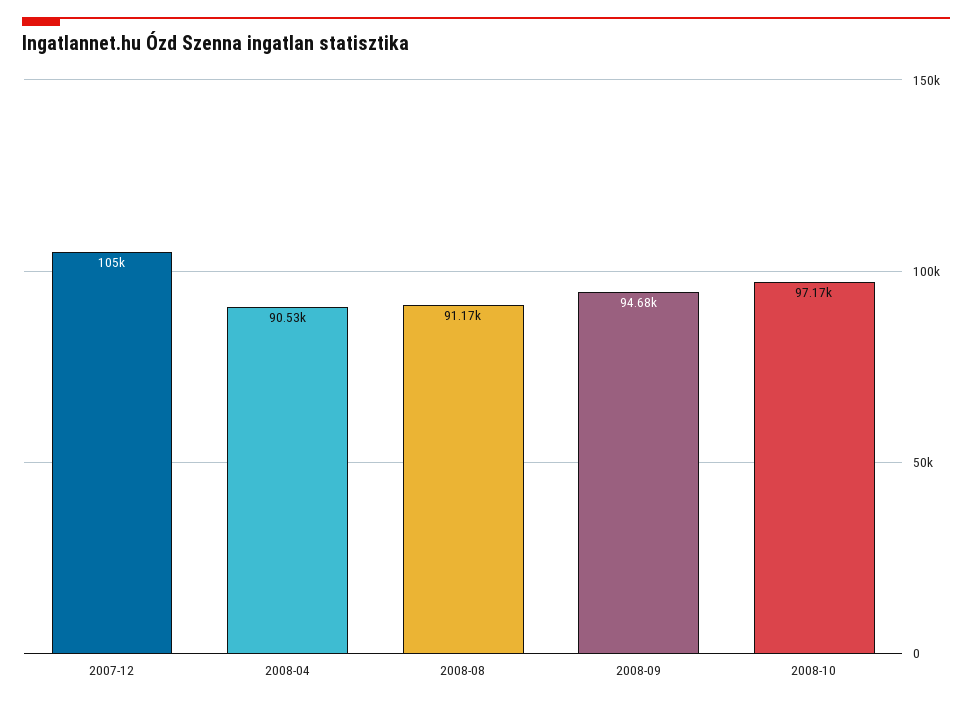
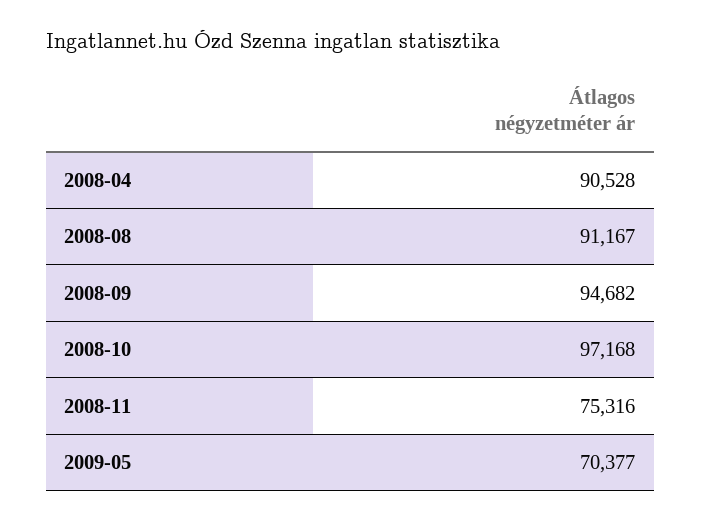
2007-12: 105000 -> none
2008-11: none -> 75316
2009-05: none -> 70377

